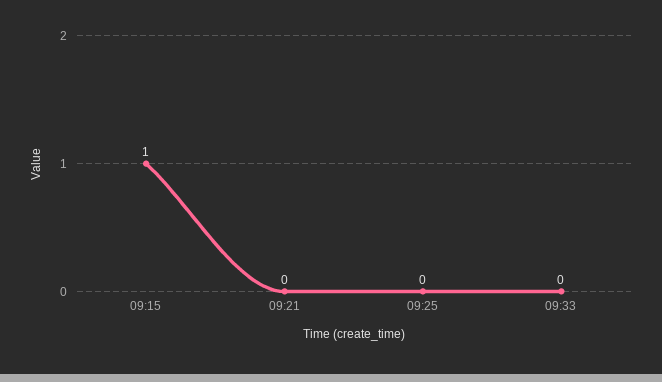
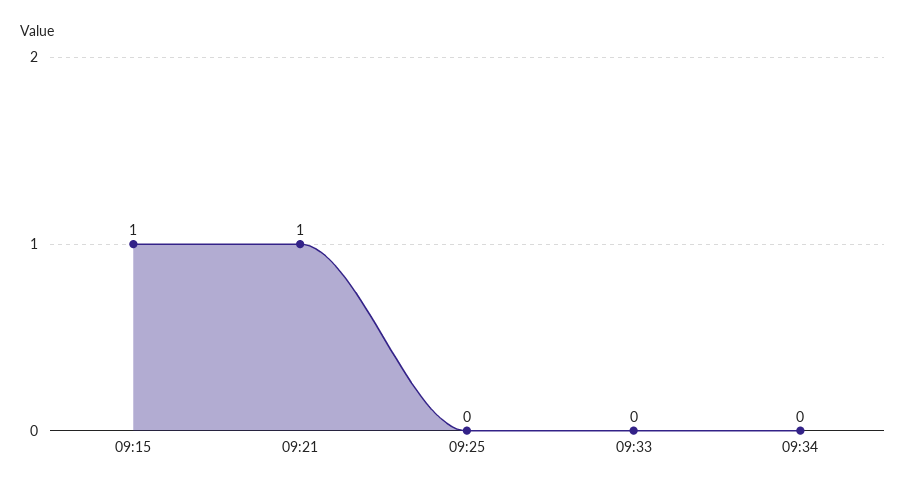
09:21: 0 -> 1
09:34: none -> 0

